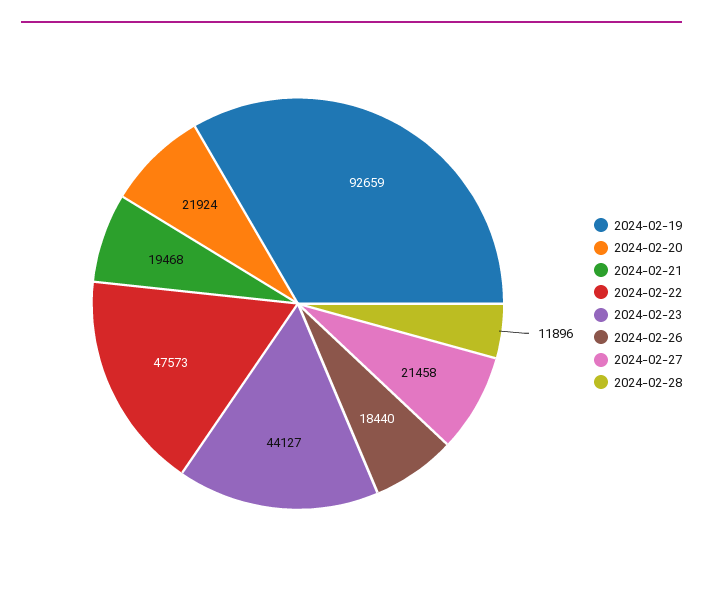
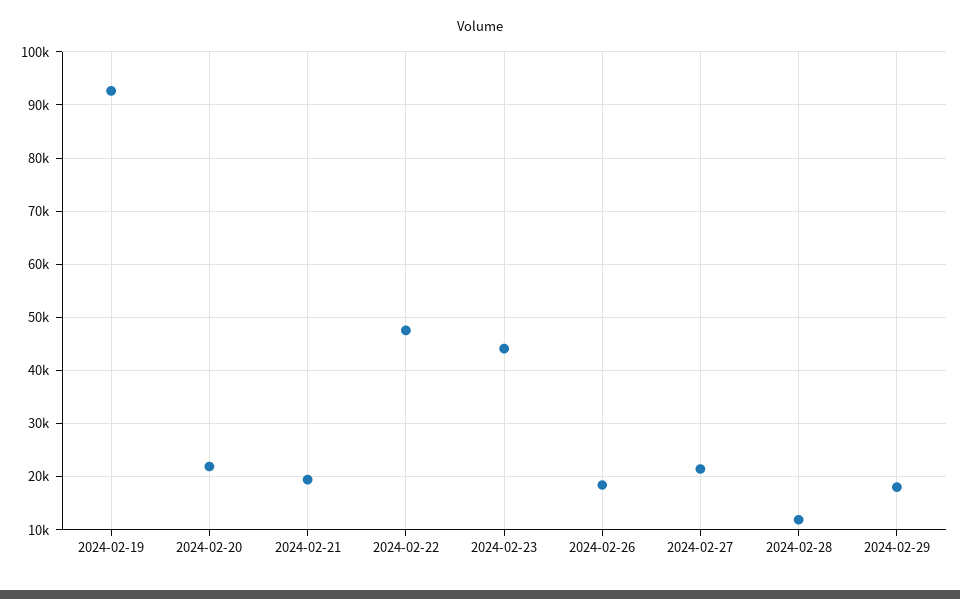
2024-02-29: none -> 18000

